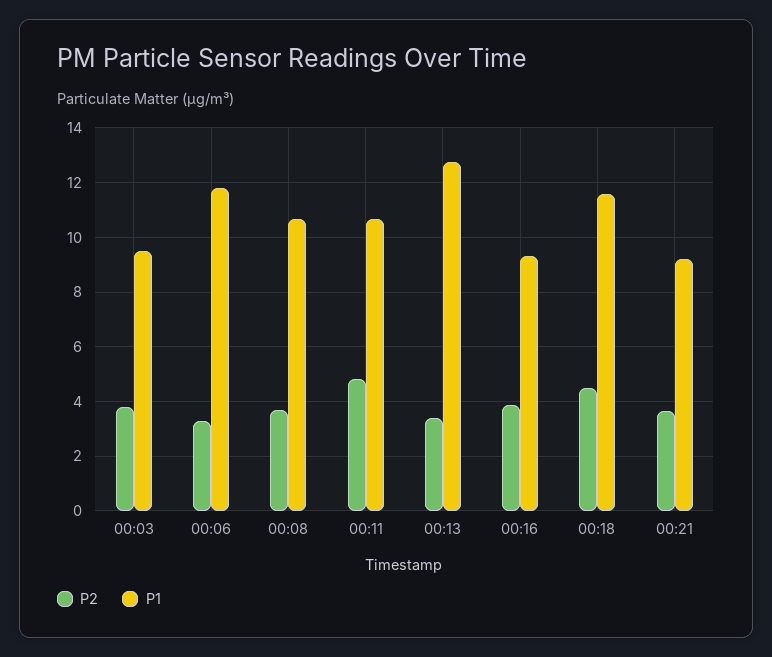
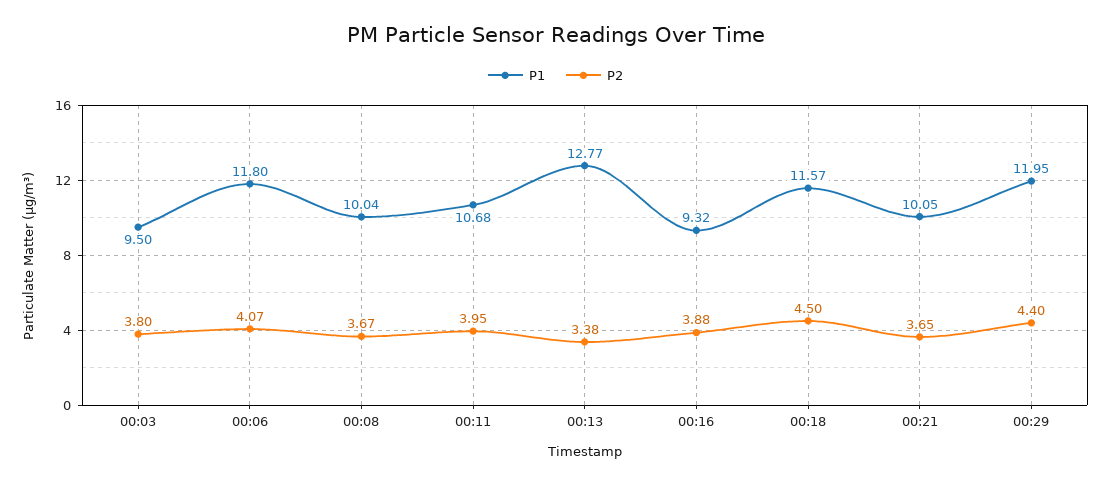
P2, 00:06: 3.25 -> 4.07
P1, 00:08: 10.75 -> 10.04
P2, 00:11: 4.75 -> 3.95
P1, 00:21: 9.25 -> 10.05
P1, 00:29: none -> 11.95
P2, 00:29: none -> 4.4

